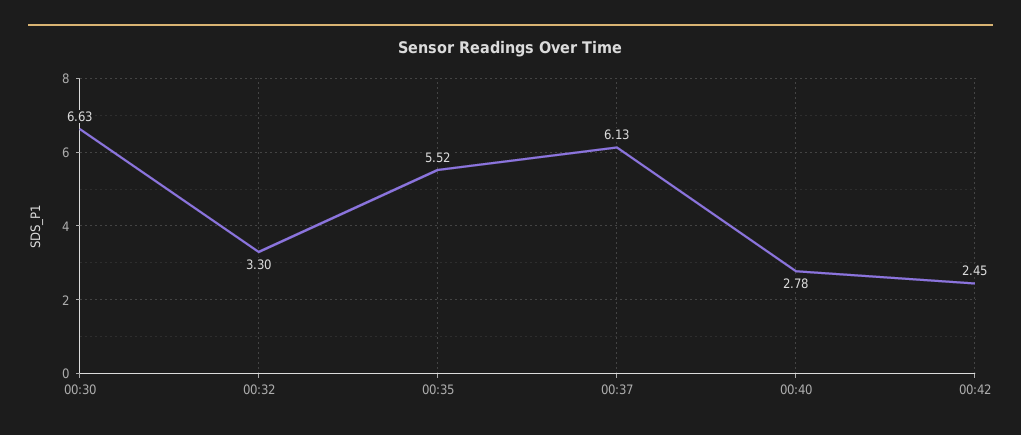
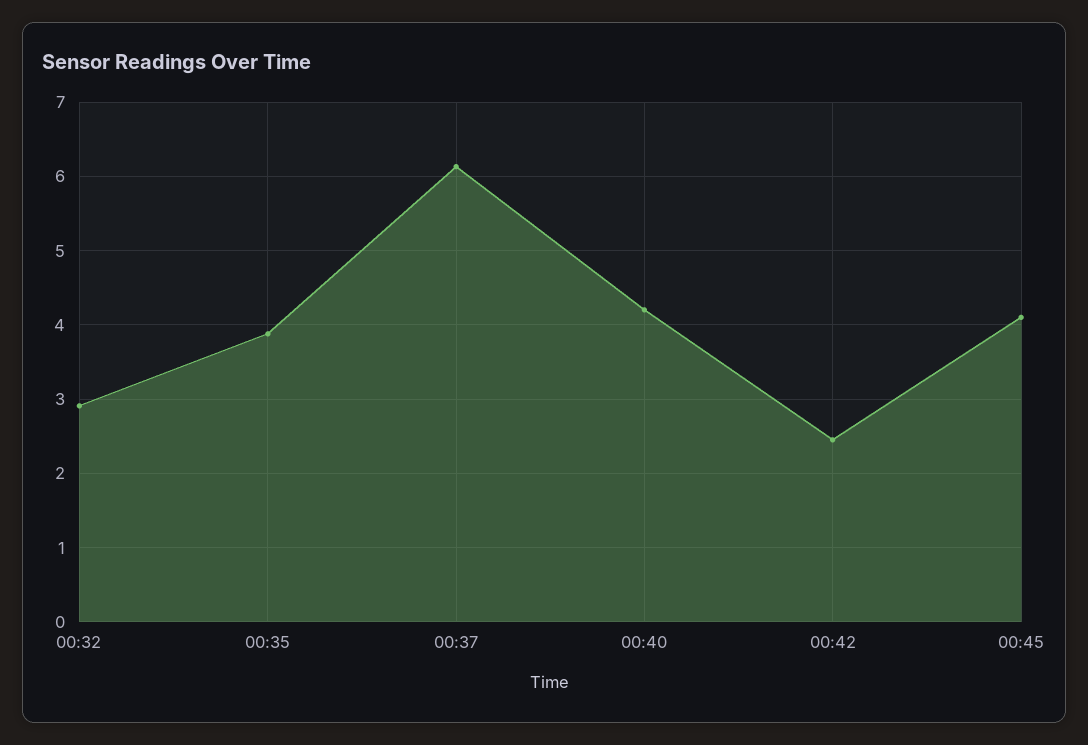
00:30: 6.63 -> none
00:32: 3.3 -> 2.9
00:35: 5.52 -> 3.9
00:40: 2.78 -> 4.2
00:45: none -> 4.1

